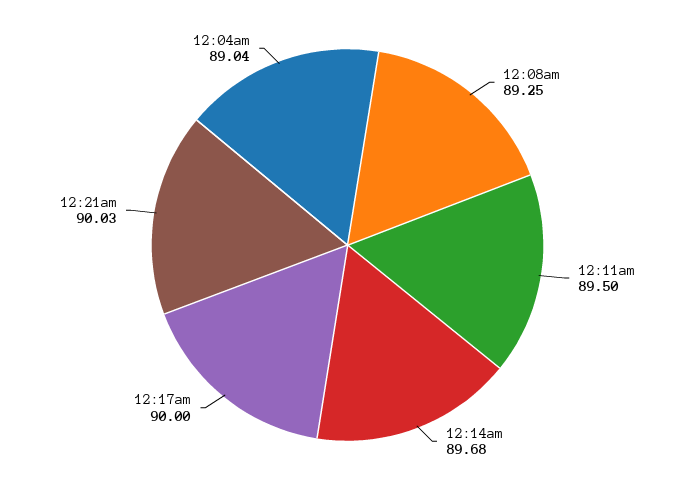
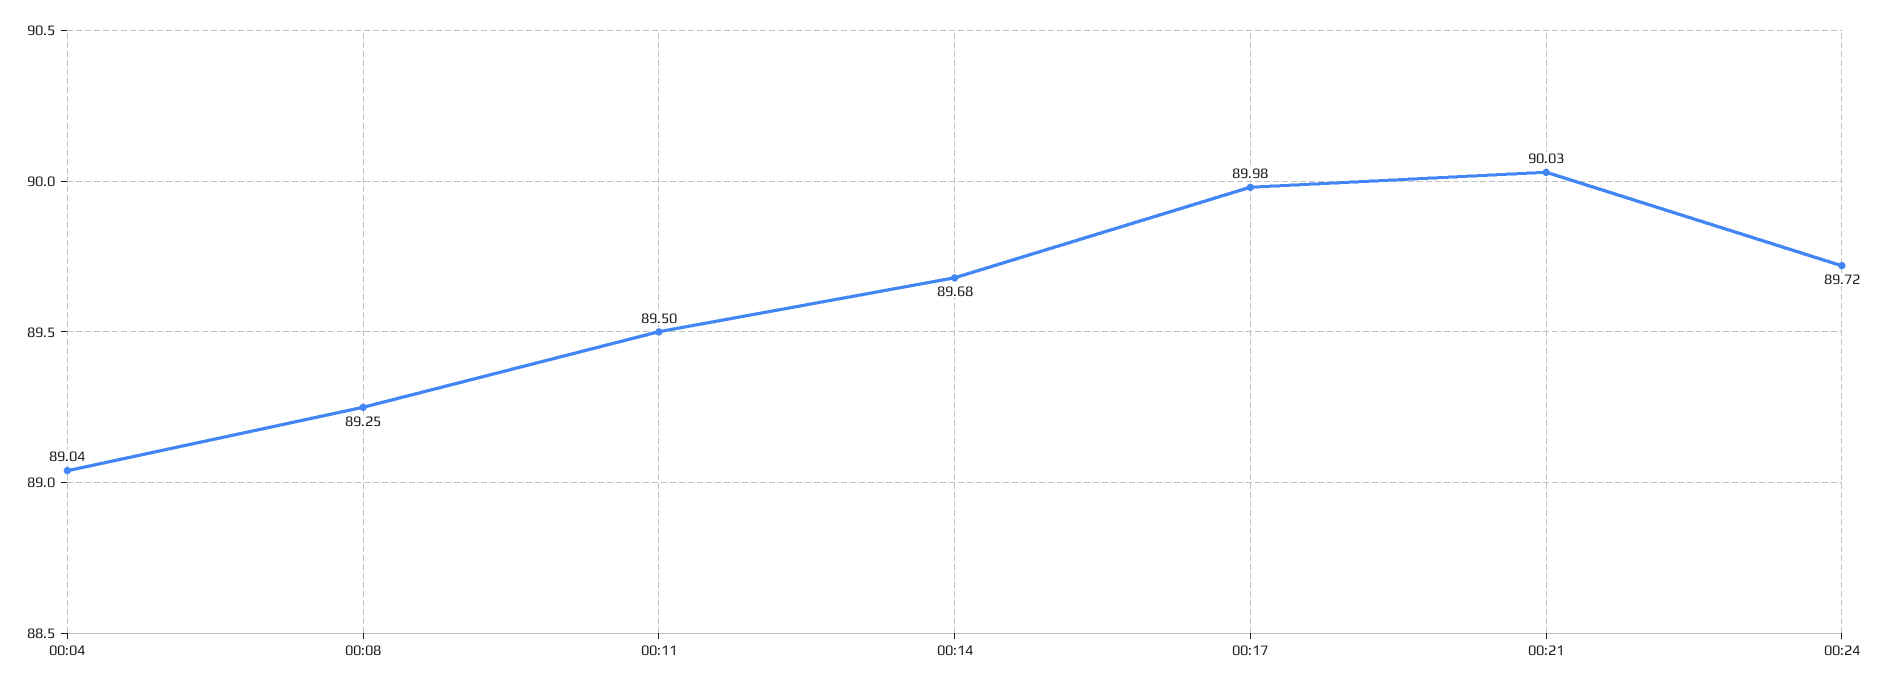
12:17am: 90 -> 89.98
00:24: none -> 89.72

